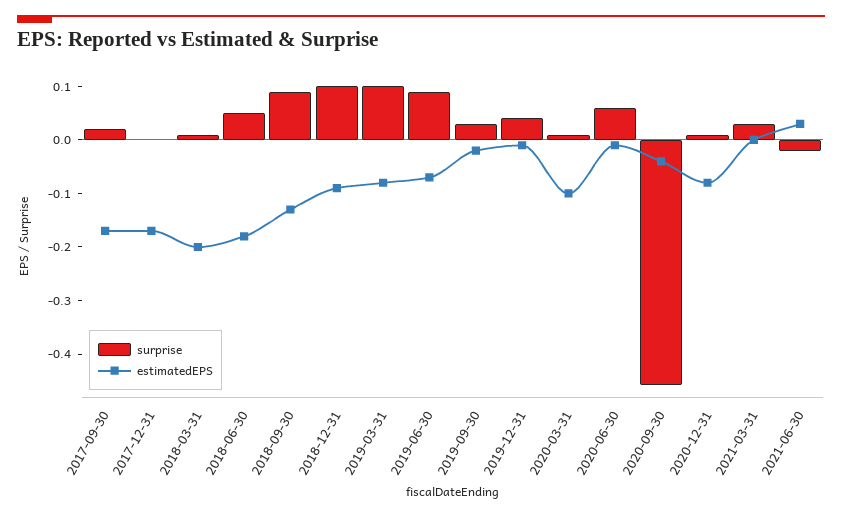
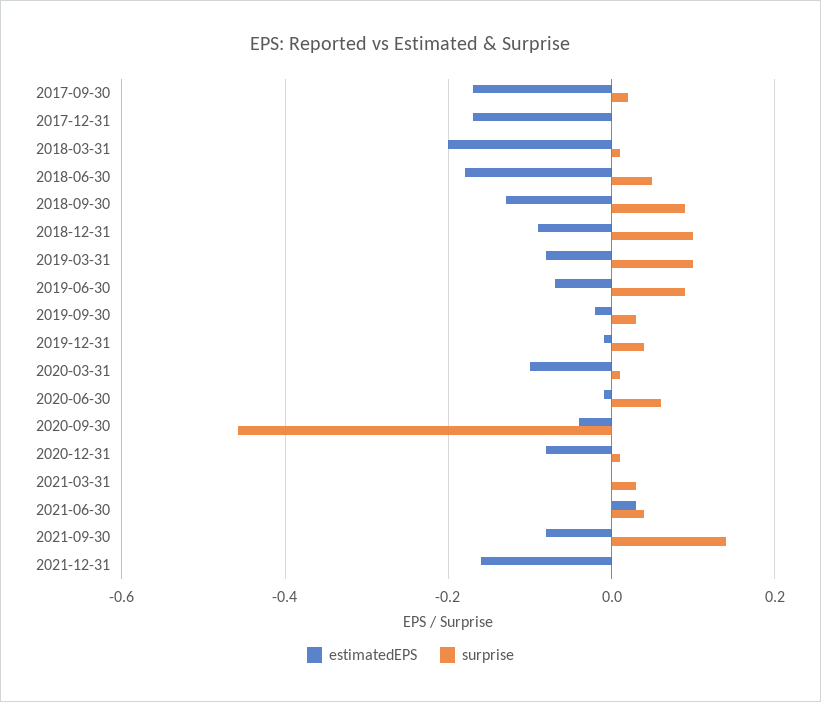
surprise, 2021-06-30: -0.02 -> 0.04
estimatedEPS, 2021-09-30: none -> -0.08
surprise, 2021-09-30: none -> 0.14
estimatedEPS, 2021-12-31: none -> -0.16
surprise, 2021-12-31: none -> 0

